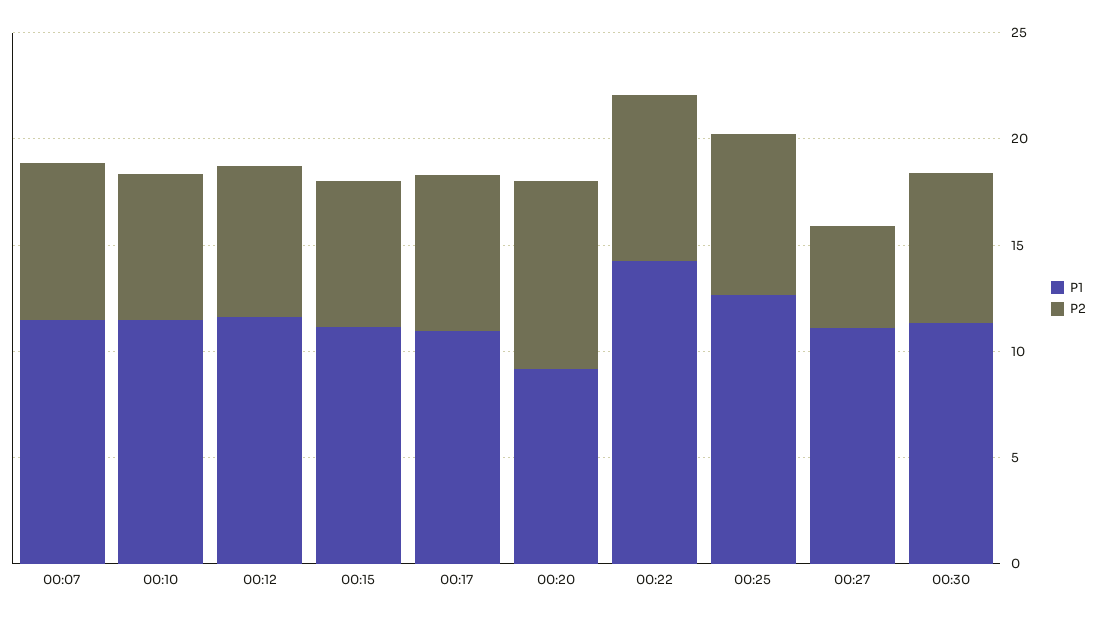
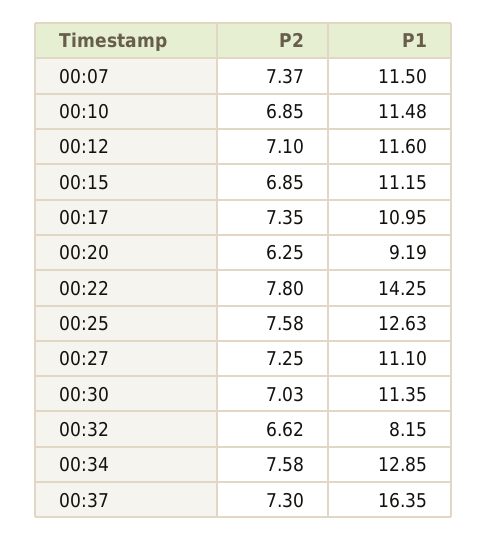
P2, 00:20: 9 -> 6.25
P2, 00:27: 5 -> 7.25
P2, 00:32: none -> 6.62
P1, 00:32: none -> 8.15
P2, 00:34: none -> 7.58
P1, 00:34: none -> 12.85
P2, 00:37: none -> 7.3
P1, 00:37: none -> 16.35

